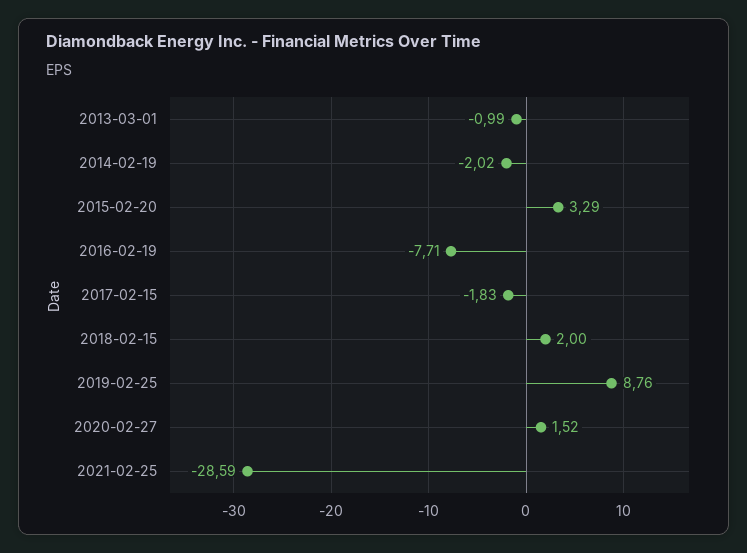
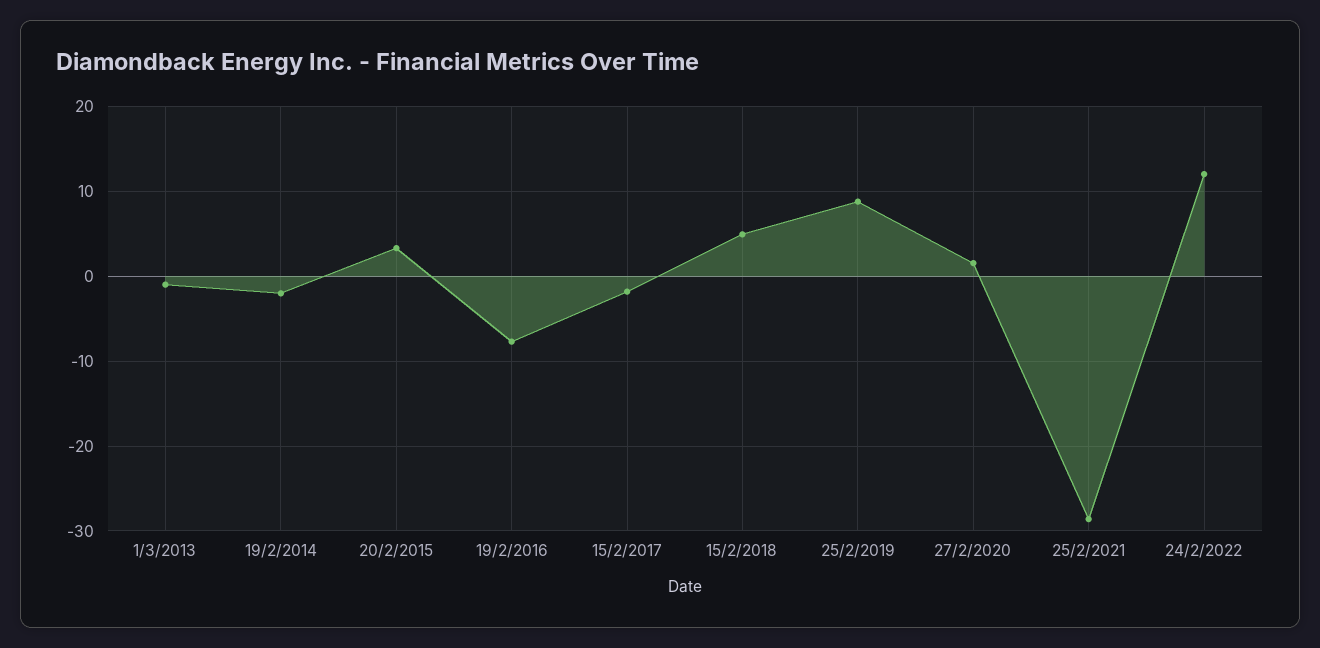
2018-02-15: 2 -> 5
24/2/2022: none -> 12

